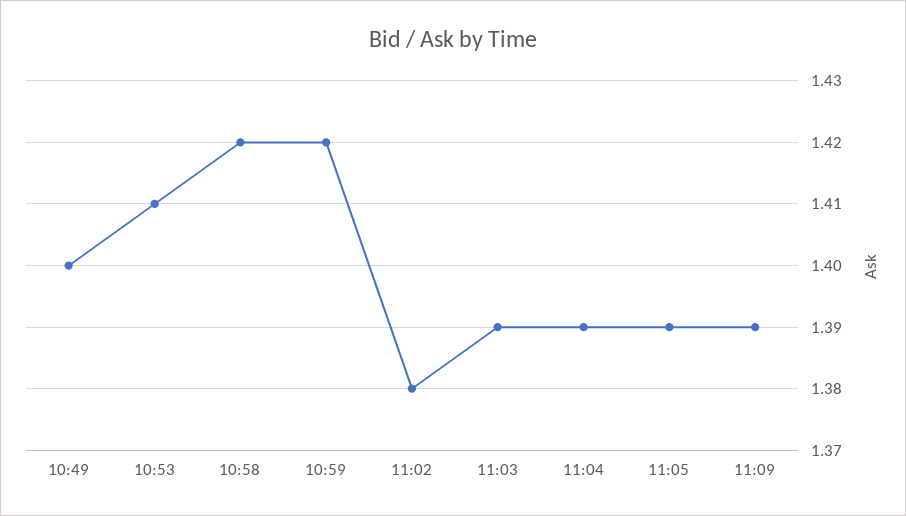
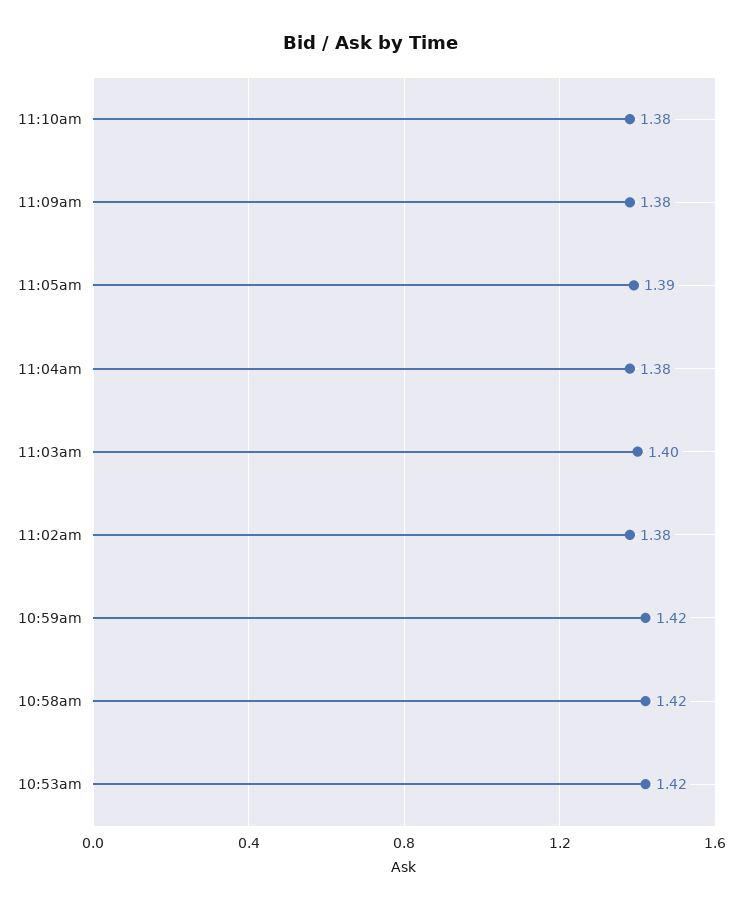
10:49: 1.4 -> none
10:53: 1.41 -> 1.42
11:03: 1.39 -> 1.4
11:04: 1.39 -> 1.38
11:09: 1.39 -> 1.38
11:10am: none -> 1.38

